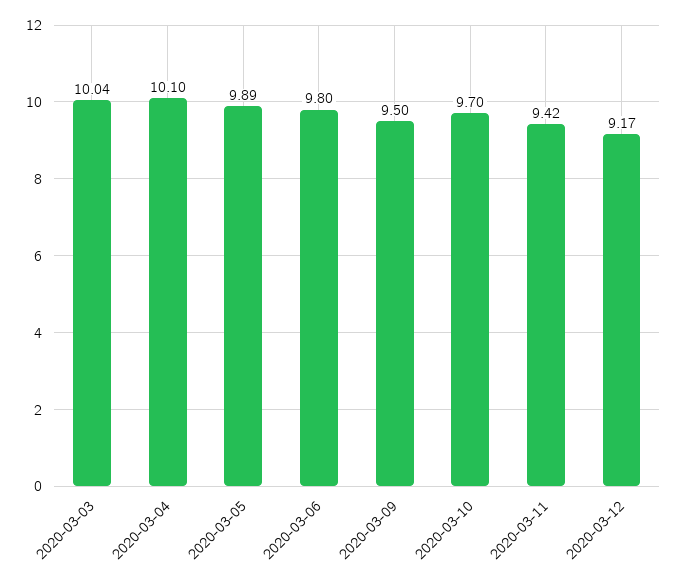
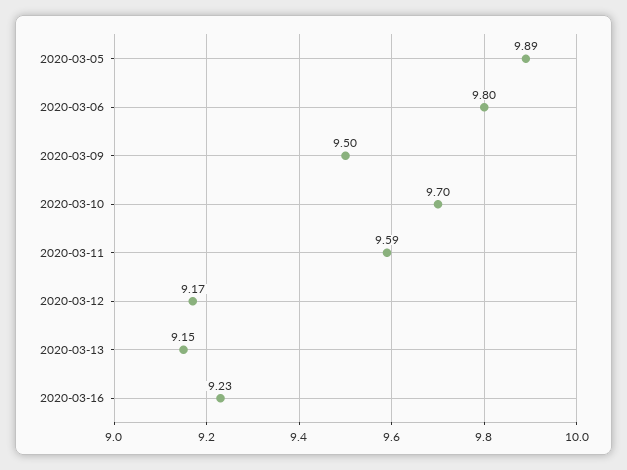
2020-03-03: 10.04 -> none
2020-03-04: 10.1 -> none
2020-03-11: 9.42 -> 9.59
2020-03-13: none -> 9.15
2020-03-16: none -> 9.23

